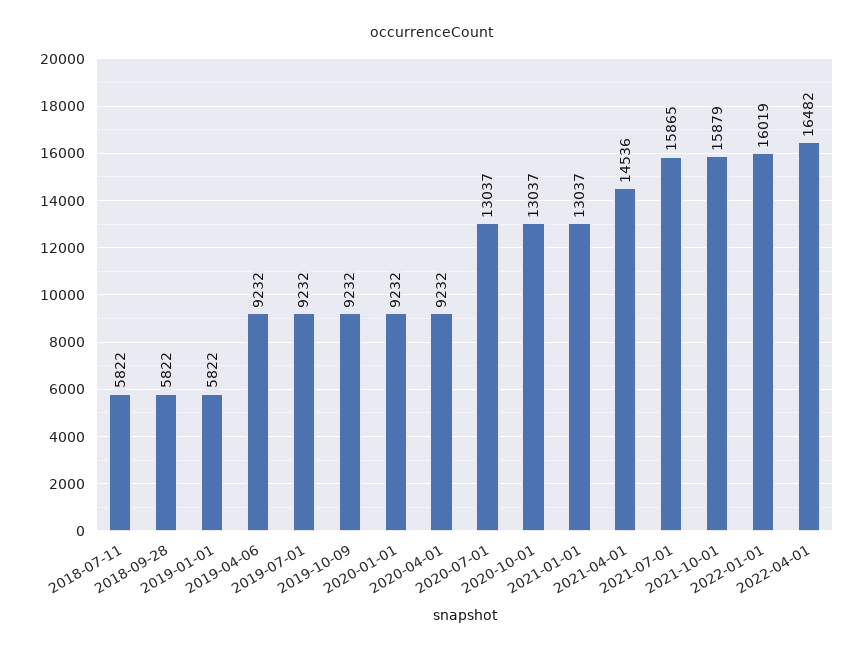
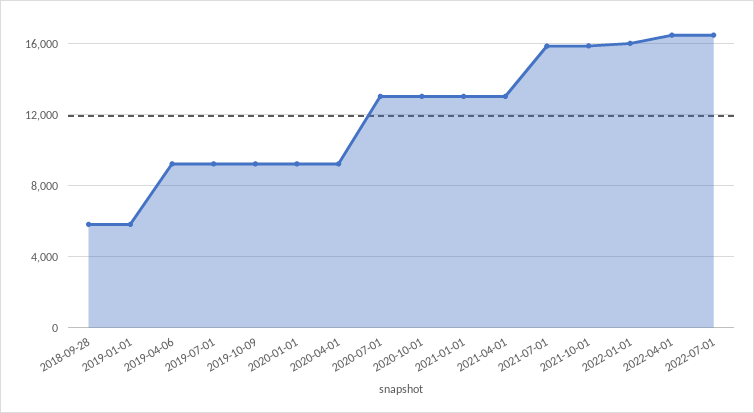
2018-07-11: 5822 -> none
2021-04-01: 14536 -> 13000
2022-07-01: none -> 16500

